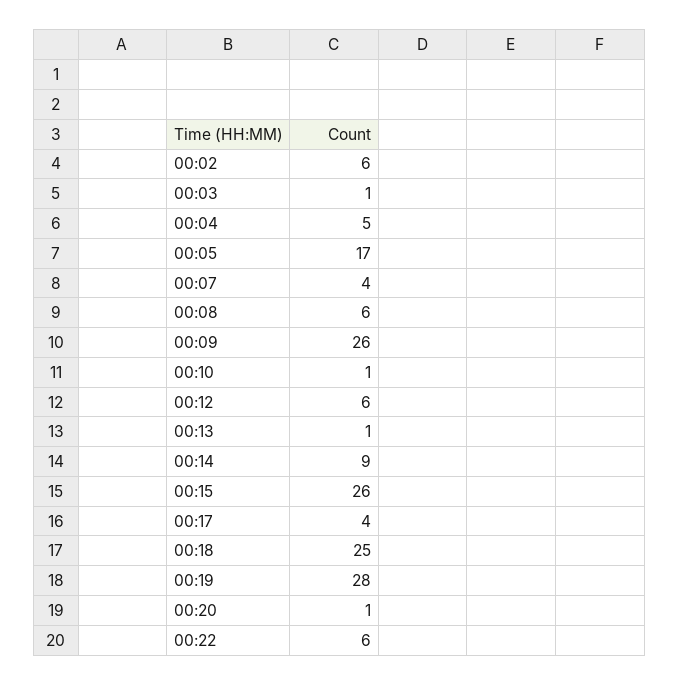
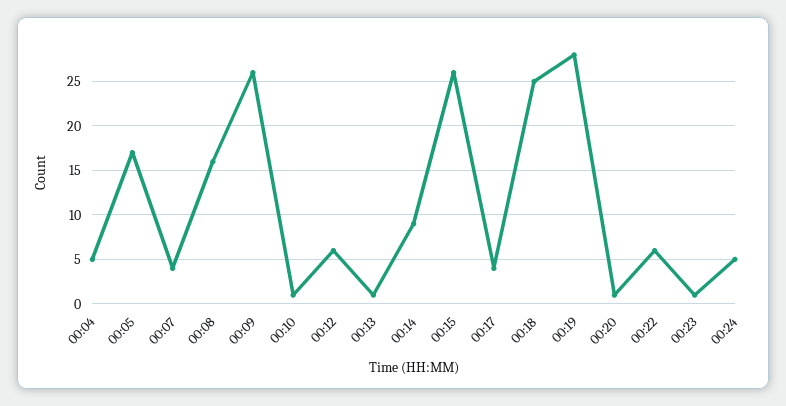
00:02: 6 -> none
00:03: 1 -> none
00:08: 6 -> 16
00:23: none -> 1
00:24: none -> 5

